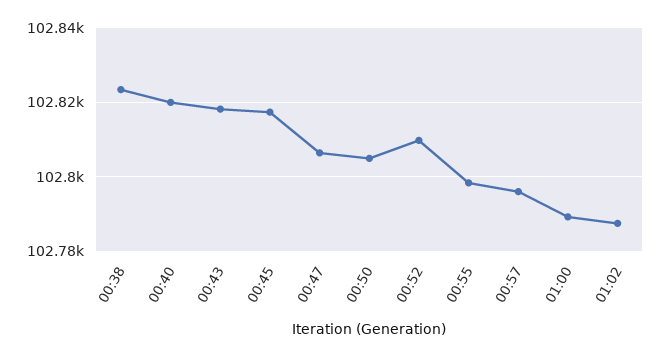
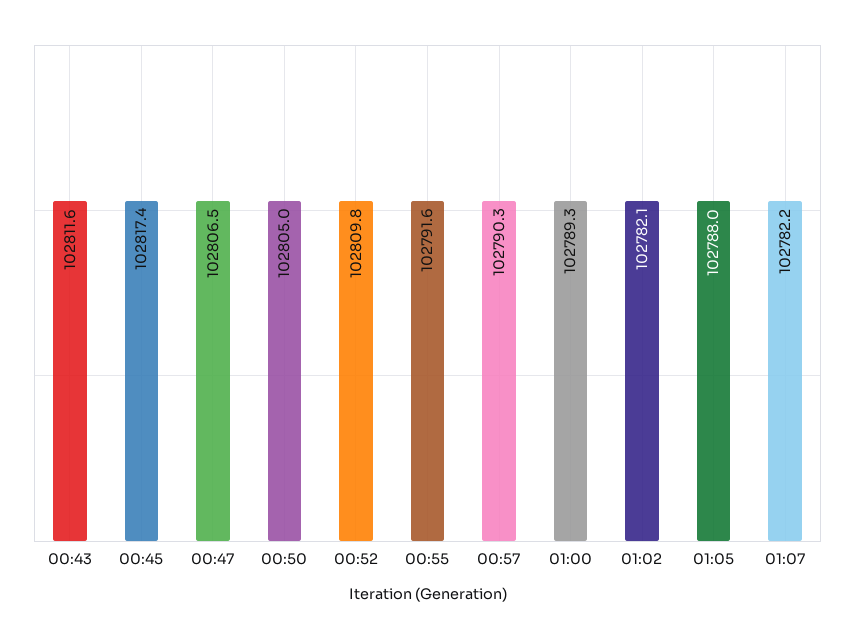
00:38: 102824 -> none
00:40: 102820 -> none
00:43: 102818 -> 102811.6
00:55: 102798 -> 102791.6
00:57: 102796 -> 102790.3
01:02: 102788 -> 102782.1
01:05: none -> 102788
01:07: none -> 102782.2

